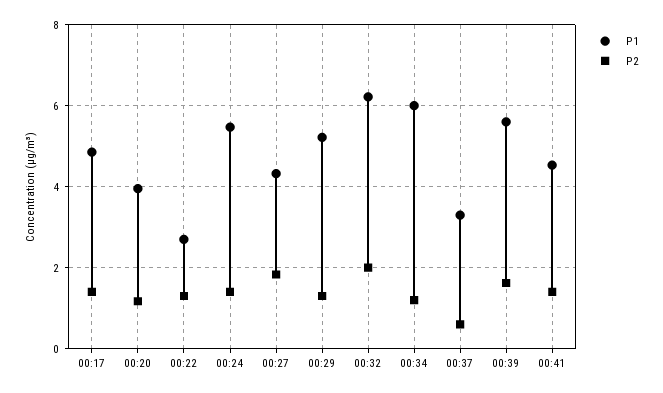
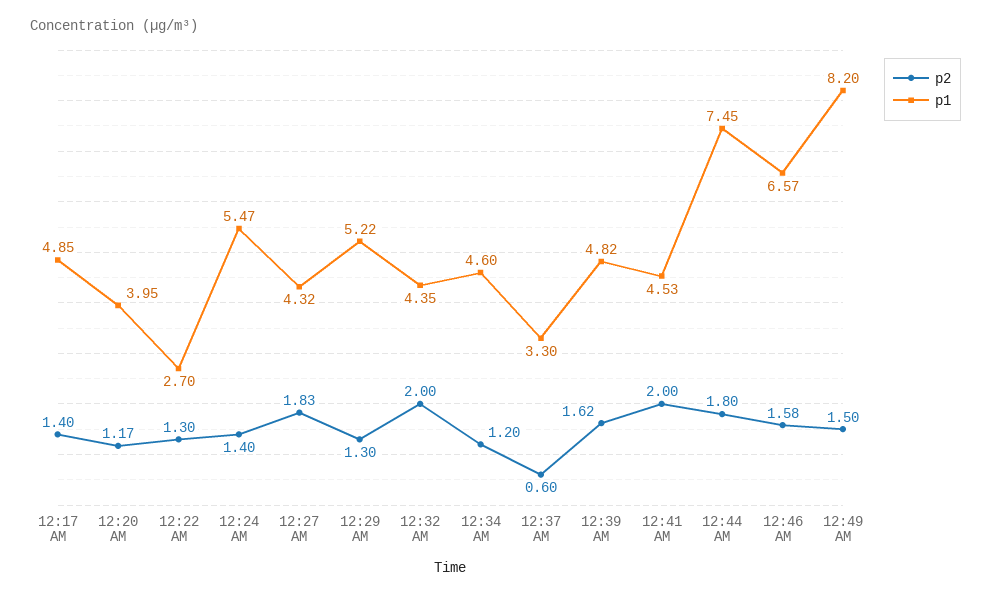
P1, 00:32: 6.2 -> 4.35
P1, 00:34: 6 -> 4.6
P1, 00:39: 5.6 -> 4.82
P2, 00:41: 1.4 -> 2
P2, 12:44 AM: none -> 1.8
P1, 12:44 AM: none -> 7.45
P2, 12:46 AM: none -> 1.58
P1, 12:46 AM: none -> 6.57
P2, 12:49 AM: none -> 1.5
P1, 12:49 AM: none -> 8.2

